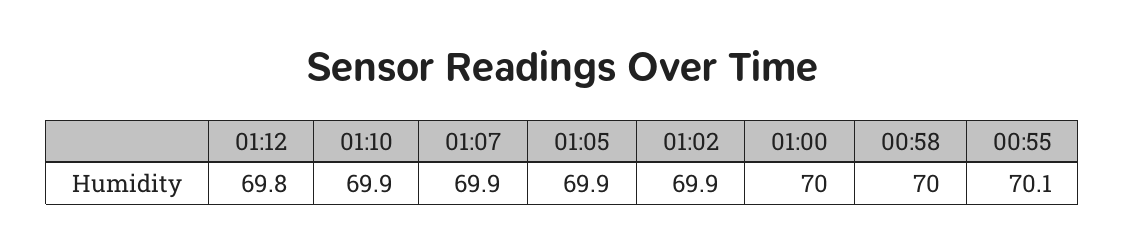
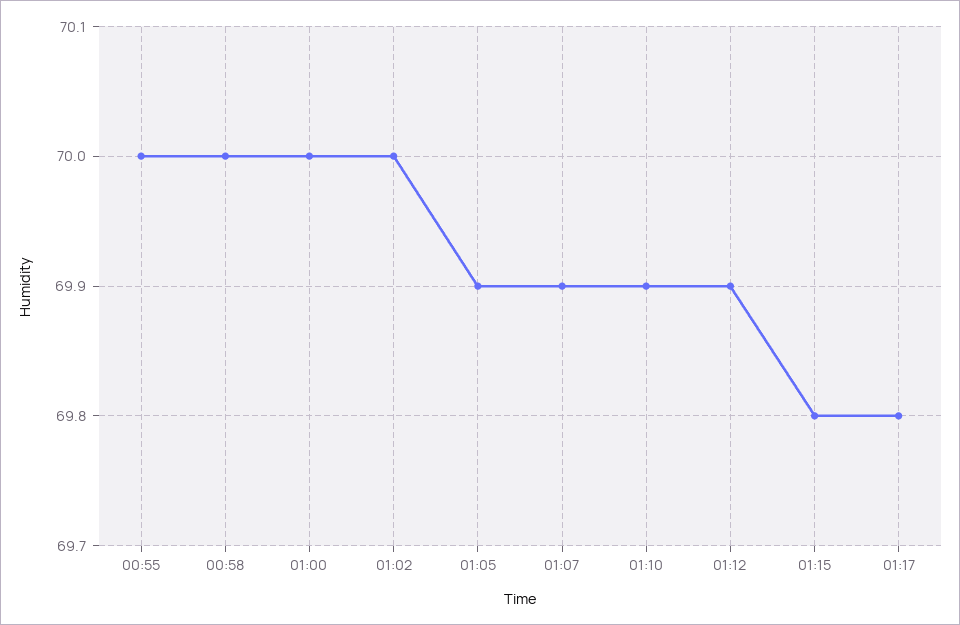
01:12: 69.8 -> 69.9
01:02: 69.9 -> 70
00:55: 70.1 -> 70
01:15: none -> 69.8
01:17: none -> 69.8

